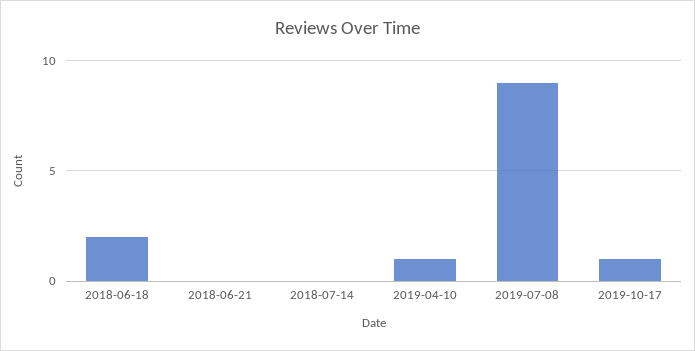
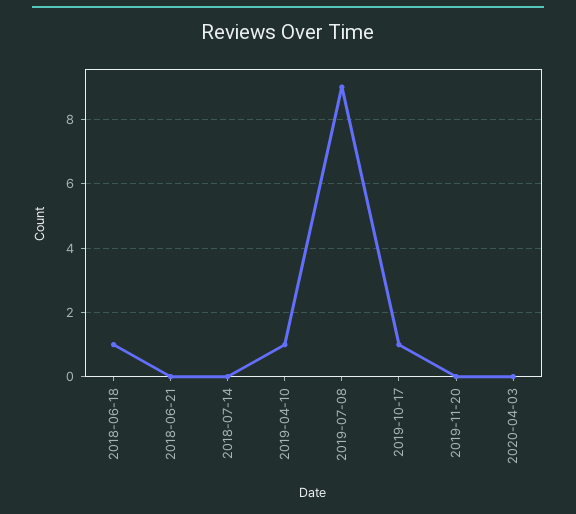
2018-06-18: 2 -> 1
2019-11-20: none -> 0
2020-04-03: none -> 0

